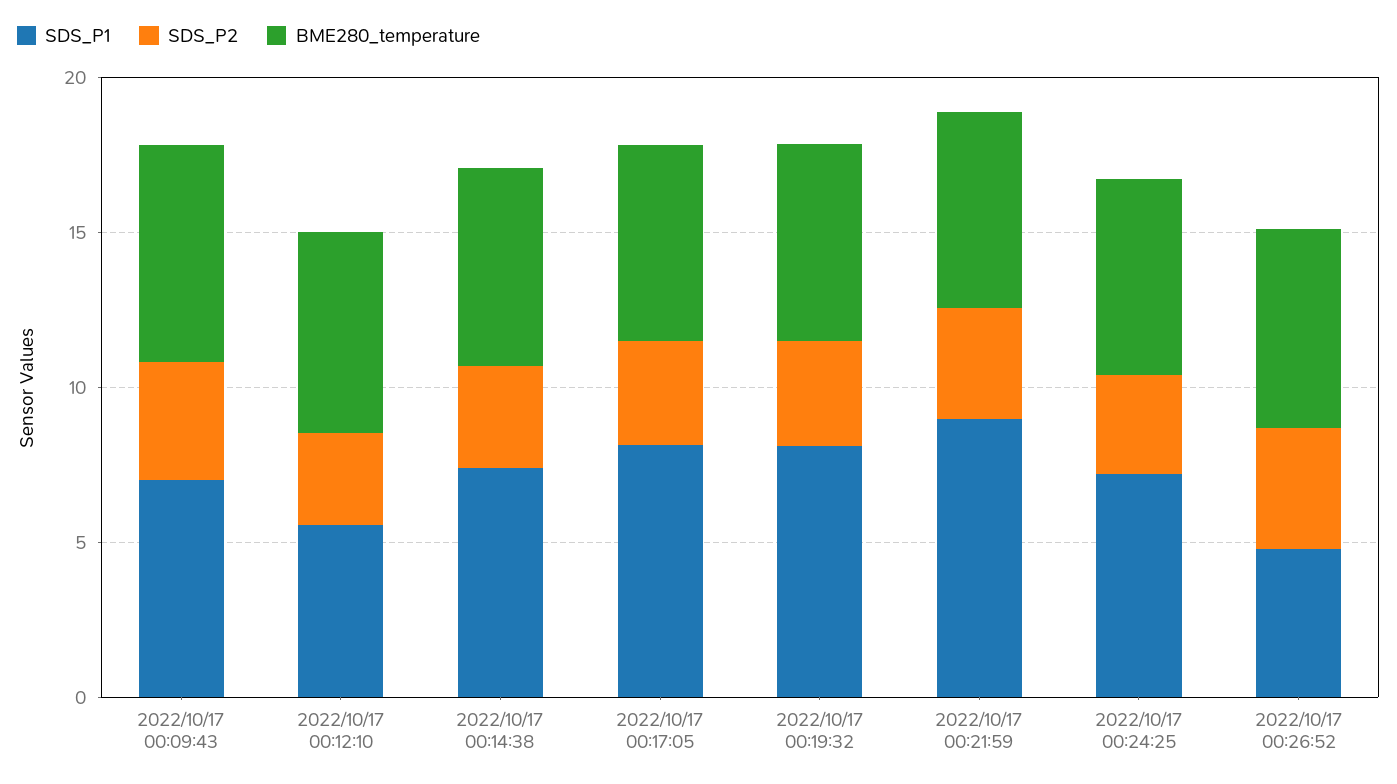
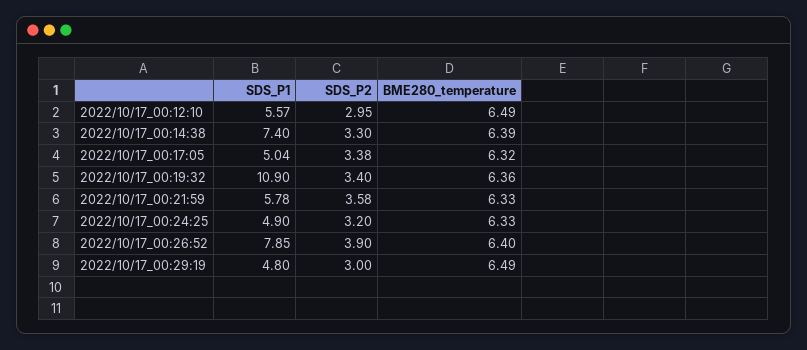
SDS_P1, 2022/10/17 00:09:43: 7 -> none
SDS_P2, 2022/10/17 00:09:43: 4 -> none
BME280_temperature, 2022/10/17 00:09:43: 7 -> none
SDS_P1, 2022/10/17 00:17:05: 8 -> 5.04
SDS_P1, 2022/10/17 00:19:32: 8 -> 10.9
SDS_P1, 2022/10/17 00:21:59: 9 -> 5.78
SDS_P1, 2022/10/17 00:24:25: 7 -> 4.9
SDS_P1, 2022/10/17 00:26:52: 5 -> 7.85
SDS_P1, 2022/10/17_00:29:19: none -> 4.8
SDS_P2, 2022/10/17_00:29:19: none -> 3
BME280_temperature, 2022/10/17_00:29:19: none -> 6.49

